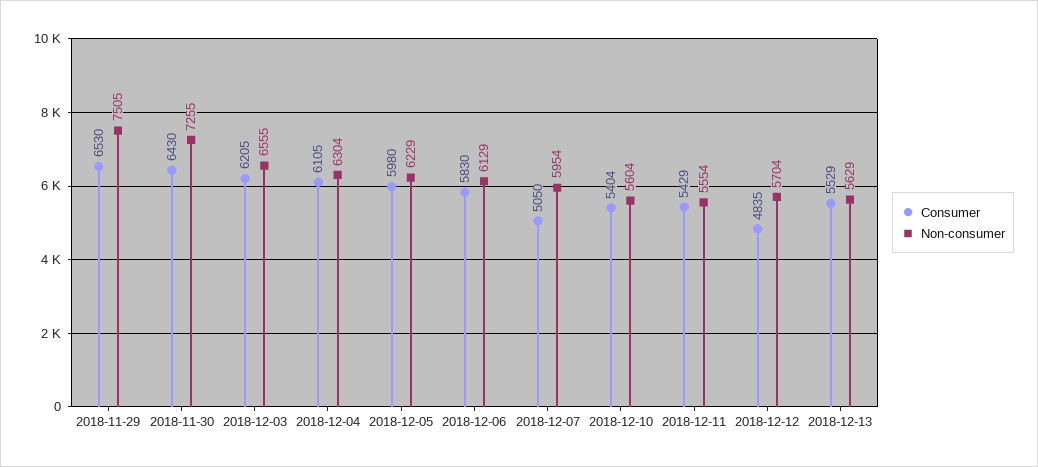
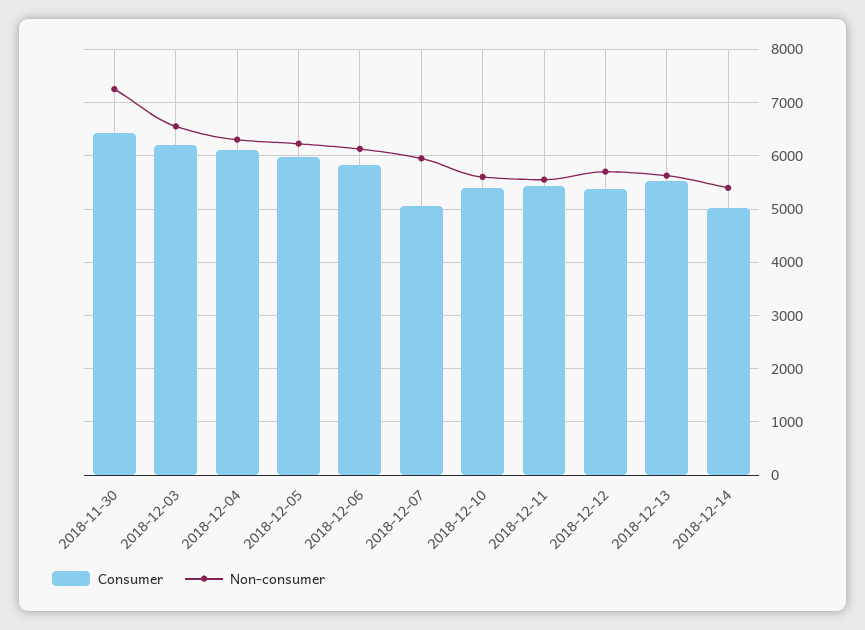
Consumer, 2018-11-29: 6530 -> none
Non-consumer, 2018-11-29: 7505 -> none
Consumer, 2018-12-12: 4835 -> 5400
Consumer, 2018-12-14: none -> 5000
Non-consumer, 2018-12-14: none -> 5400

